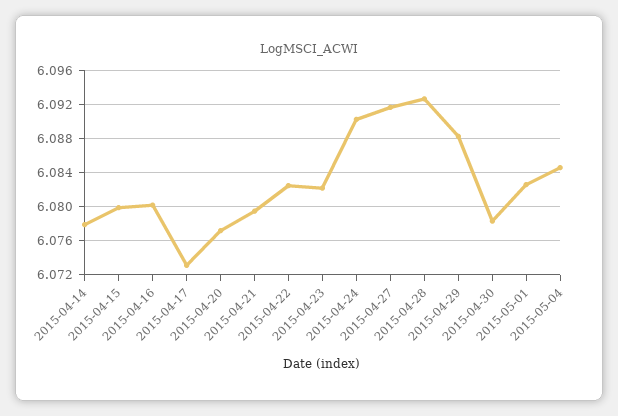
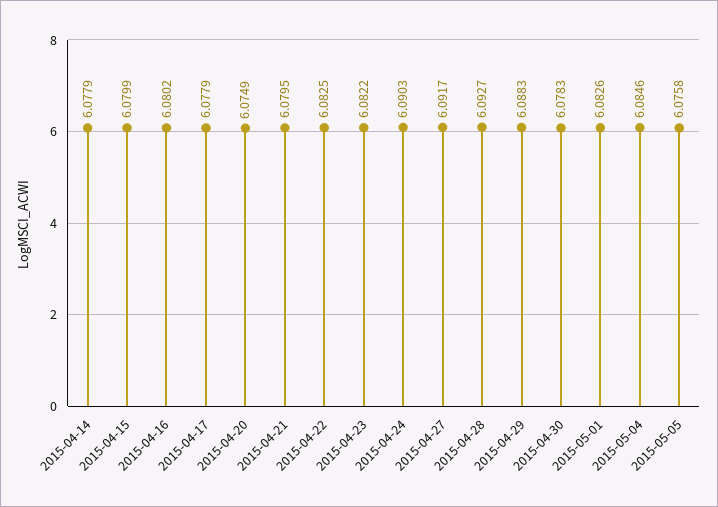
2015-04-17: 6.073 -> 6.0779
2015-04-20: 6.077 -> 6.0749
2015-05-05: none -> 6.0758

